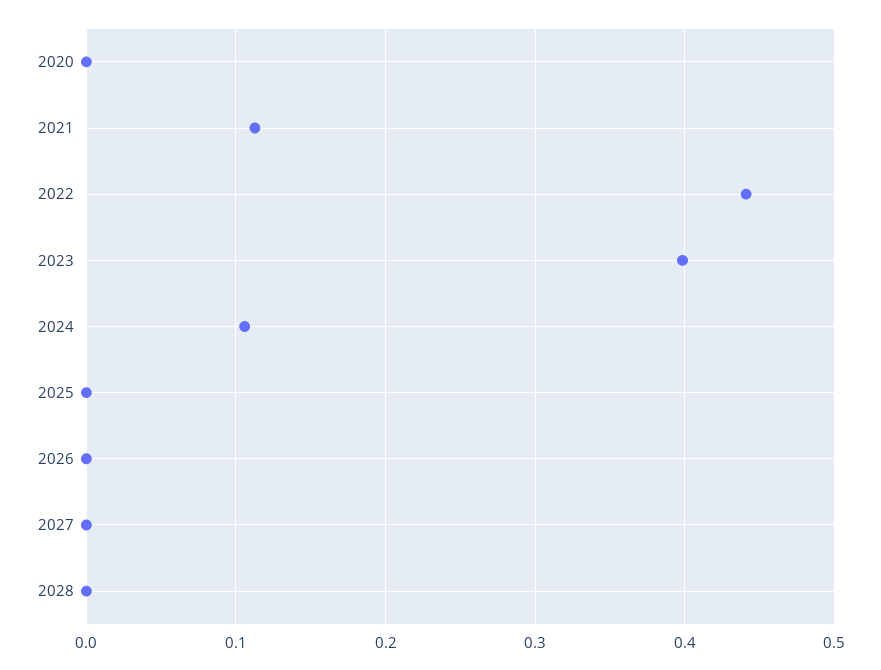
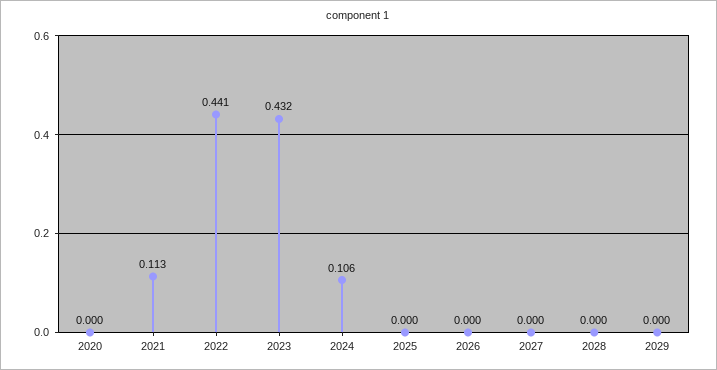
2023: 0.4 -> 0.432
2029: none -> 0

